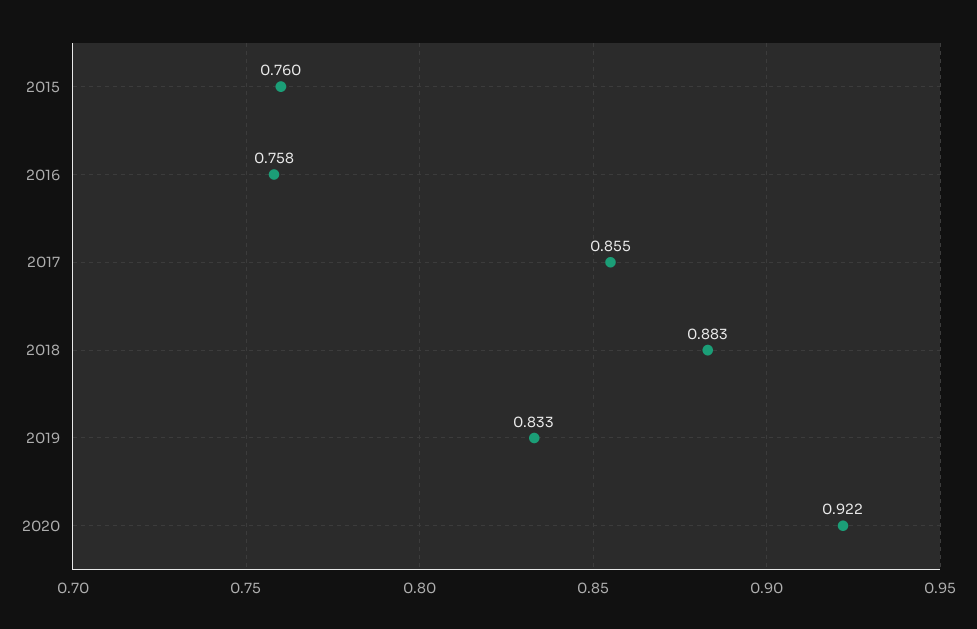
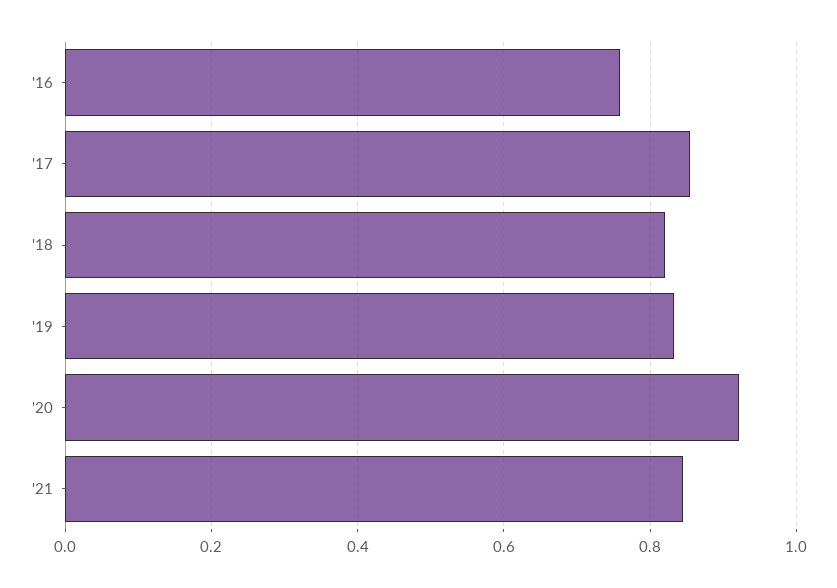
2015: 0.76 -> none
2018: 0.883 -> 0.82
'21: none -> 0.84

